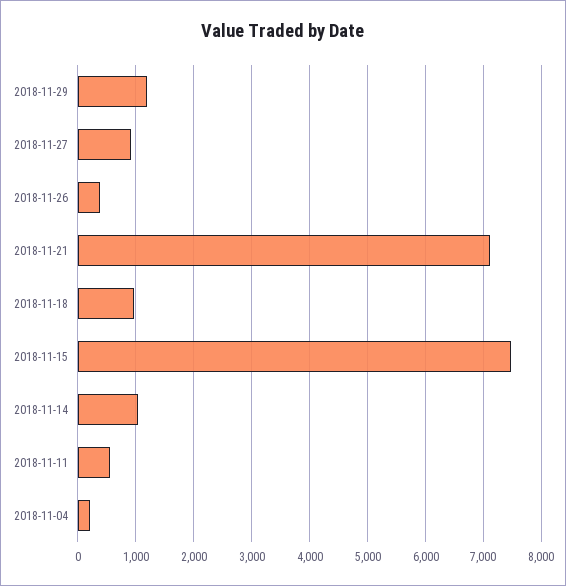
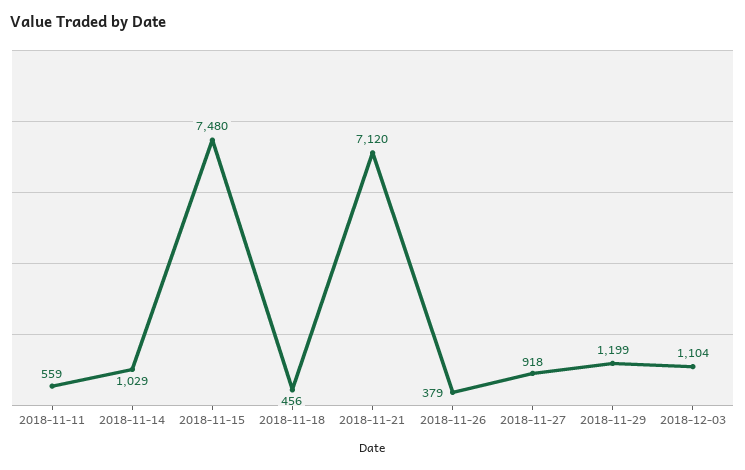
2018-11-18: 1000 -> 456
2018-11-04: 200 -> none
2018-12-03: none -> 1104

